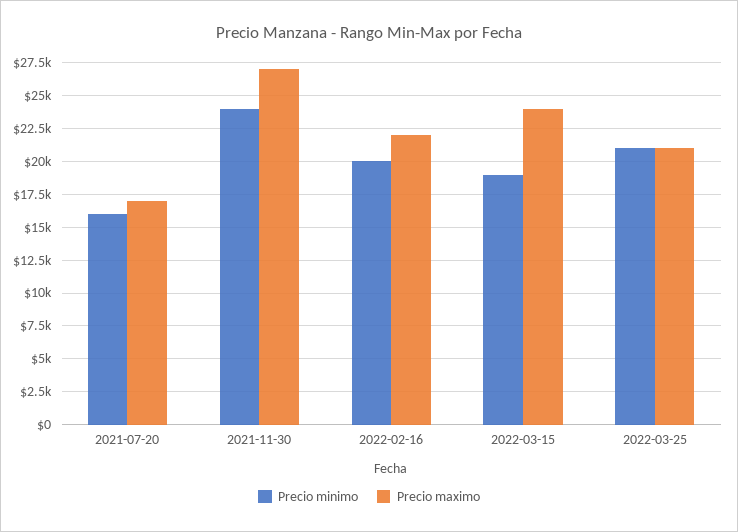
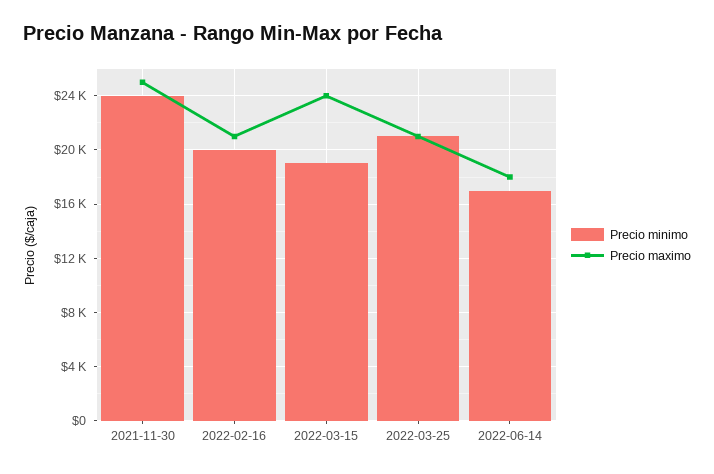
Precio minimo, 2021-07-20: 16000 -> none
Precio maximo, 2021-07-20: 17000 -> none
Precio maximo, 2021-11-30: 27000 -> 25000
Precio maximo, 2022-02-16: 22000 -> 21000
Precio minimo, 2022-06-14: none -> 17000
Precio maximo, 2022-06-14: none -> 18000

